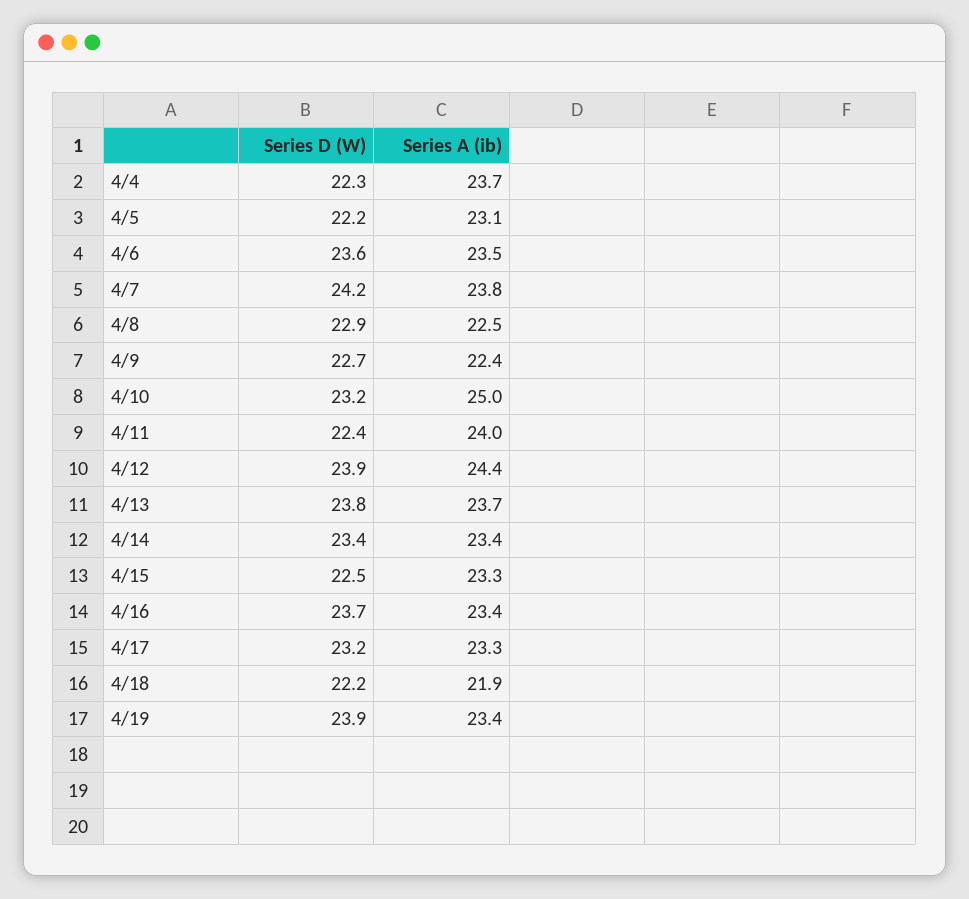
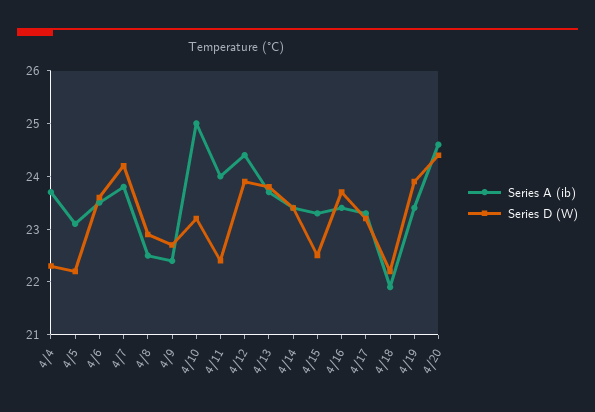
Series A (ib), 4/20: none -> 24.5
Series D (W), 4/20: none -> 24.5

